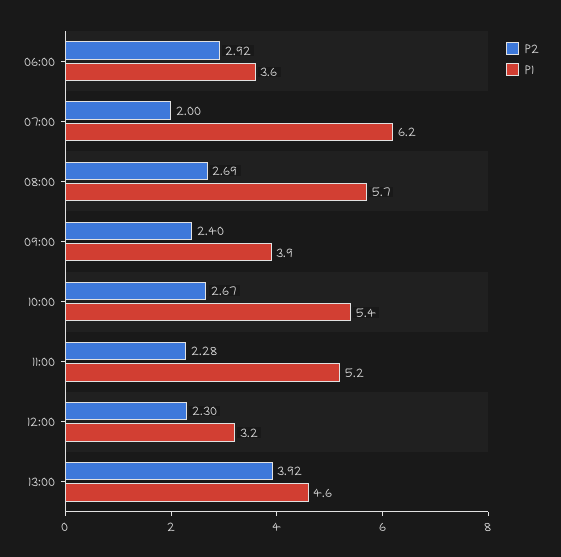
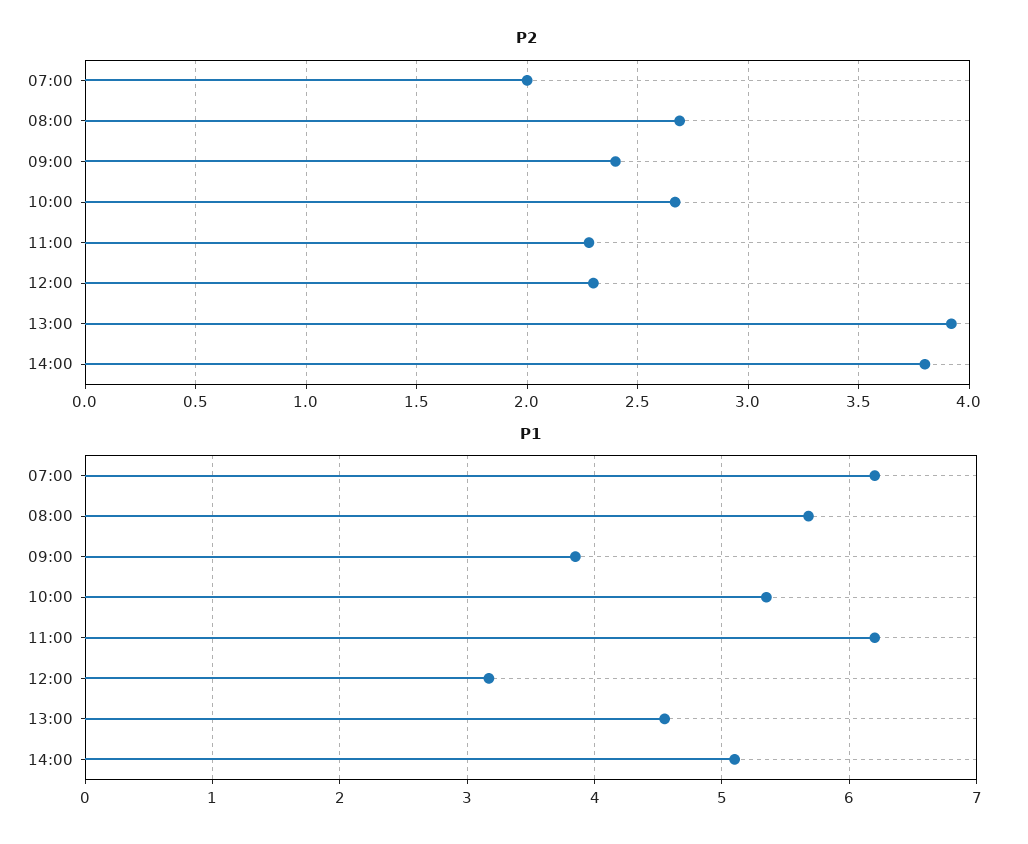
P2, 06:00: 2.92 -> none
P1, 06:00: 3.6 -> none
P1, 11:00: 5.2 -> 6.2
P2, 14:00: none -> 3.8
P1, 14:00: none -> 5.1

